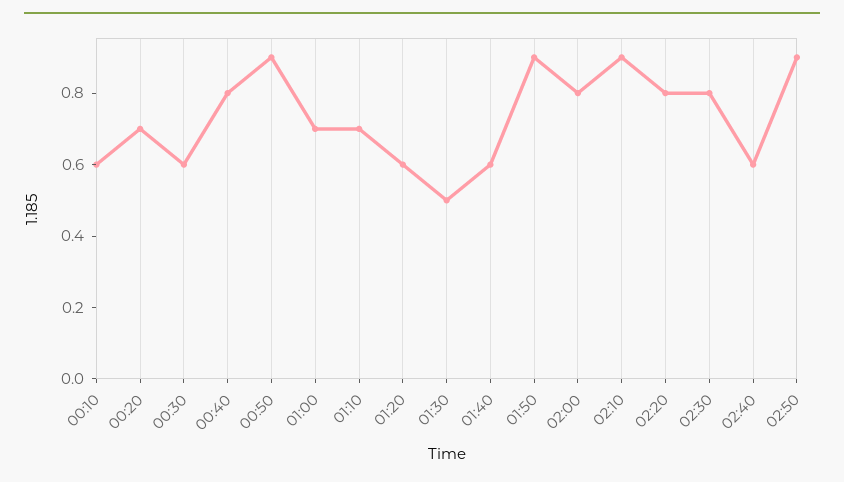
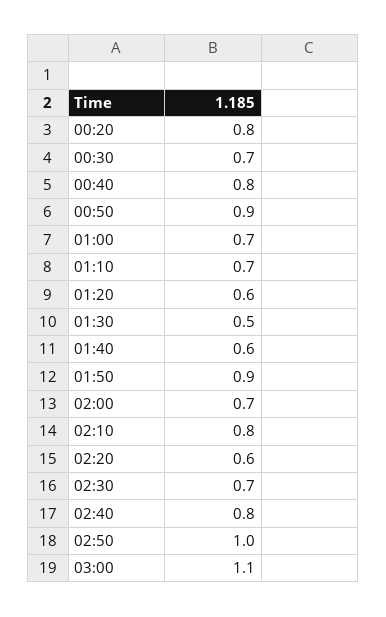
00:10: 0.6 -> none
00:20: 0.7 -> 0.8
00:30: 0.6 -> 0.7
02:00: 0.8 -> 0.7
02:10: 0.9 -> 0.8
02:20: 0.8 -> 0.6
02:30: 0.8 -> 0.7
02:40: 0.6 -> 0.8
02:50: 0.9 -> 1
03:00: none -> 1.1

